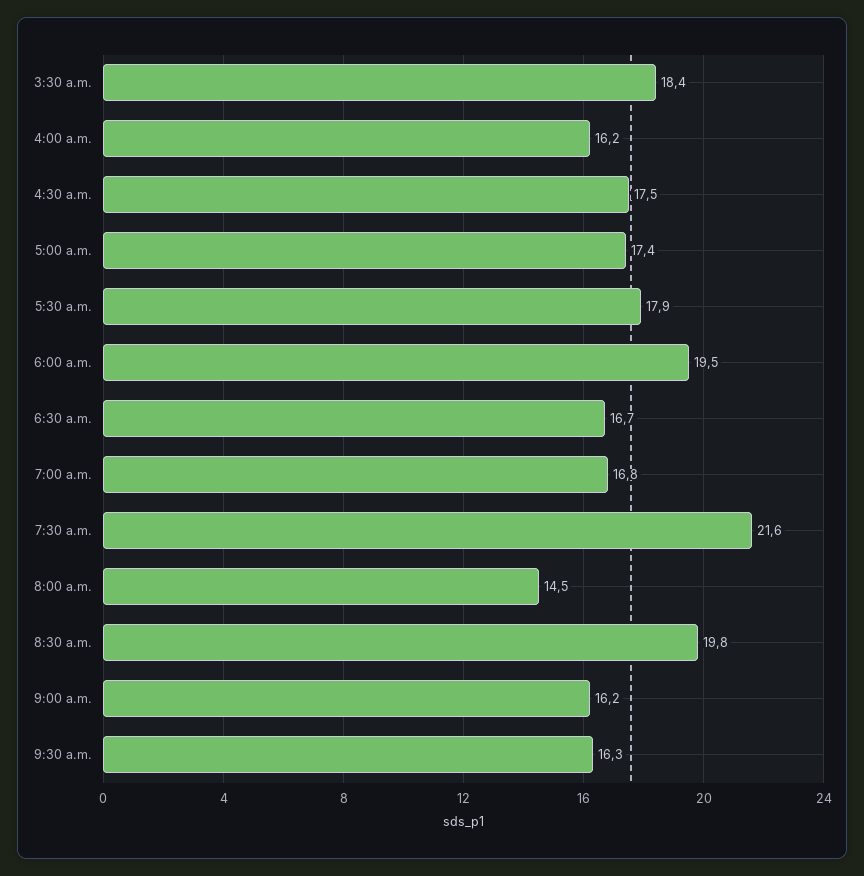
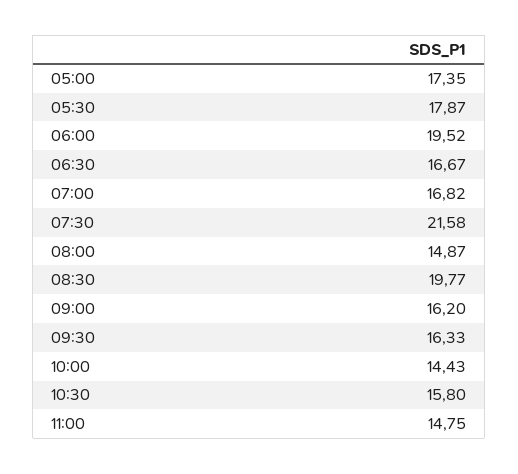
3:30 a.m.: 18.4 -> none
4:00 a.m.: 16.2 -> none
4:30 a.m.: 17.5 -> none
8:00 a.m.: 14.5 -> 14.87
10:00: none -> 14.43
10:30: none -> 15.8
11:00: none -> 14.75

